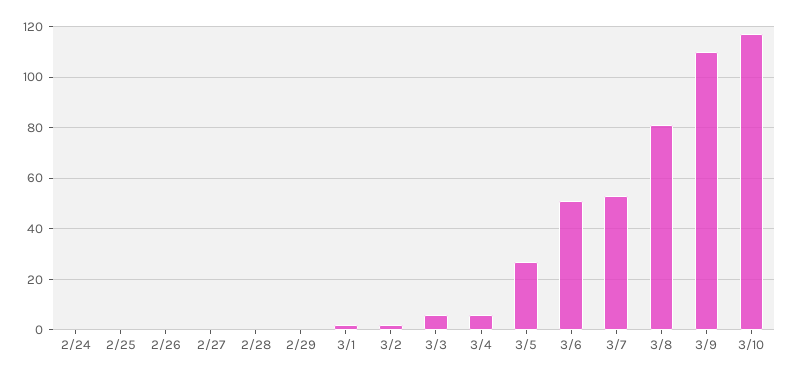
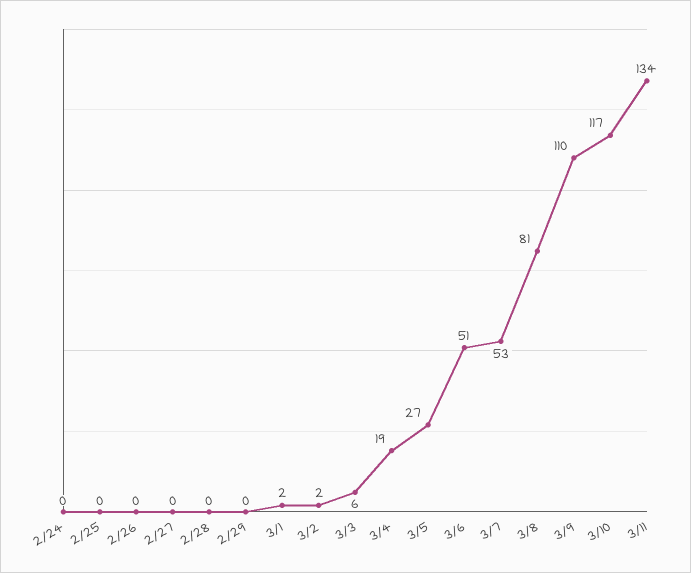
3/4: 5 -> 19
3/11: none -> 134

